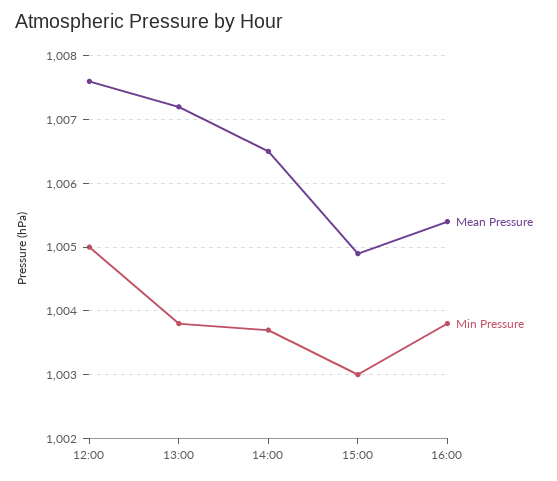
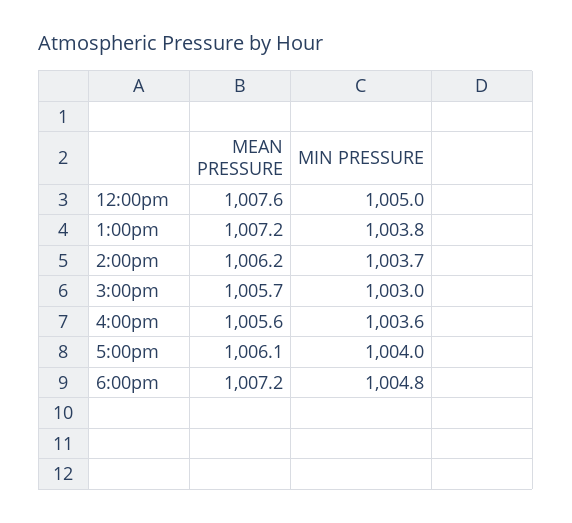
Mean Pressure, 14:00: 1006.5 -> 1006.2
Mean Pressure, 15:00: 1004.9 -> 1005.7
Mean Pressure, 16:00: 1005.4 -> 1005.6
Min Pressure, 16:00: 1003.8 -> 1003.6
Mean Pressure, 5:00pm: none -> 1006.1
Min Pressure, 5:00pm: none -> 1004
Mean Pressure, 6:00pm: none -> 1007.2
Min Pressure, 6:00pm: none -> 1004.8

